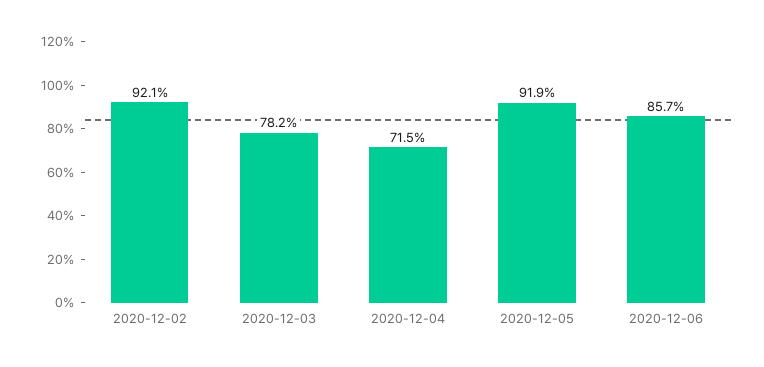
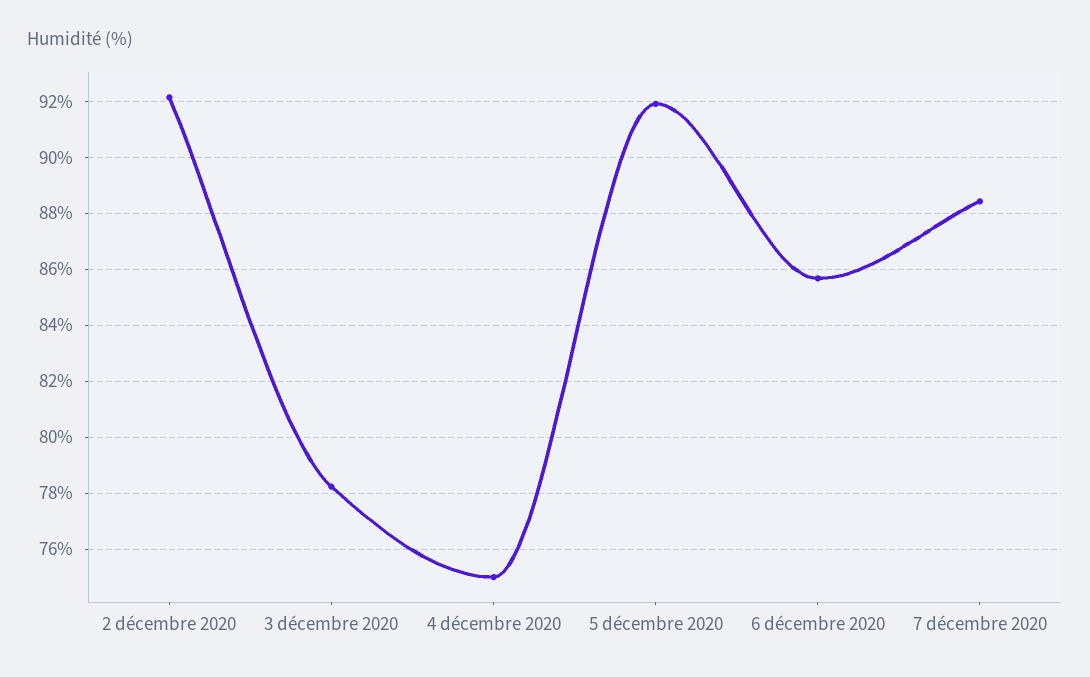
2020-12-04: 71.5 -> 75
7 décembre 2020: none -> 88.5

